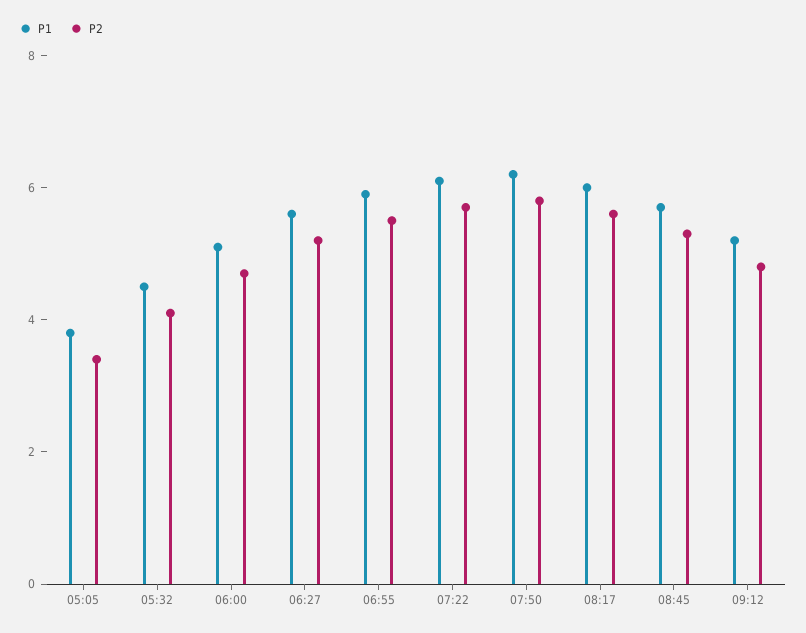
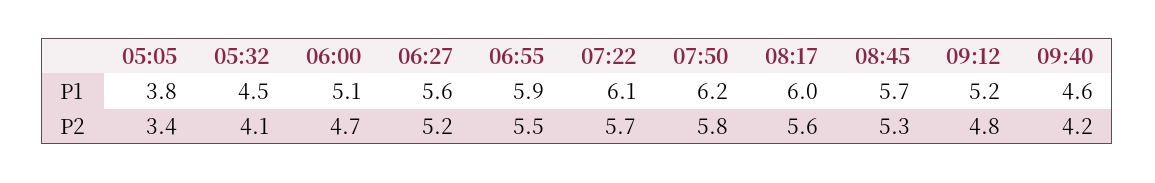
P1, 09:40: none -> 4.6
P2, 09:40: none -> 4.2

